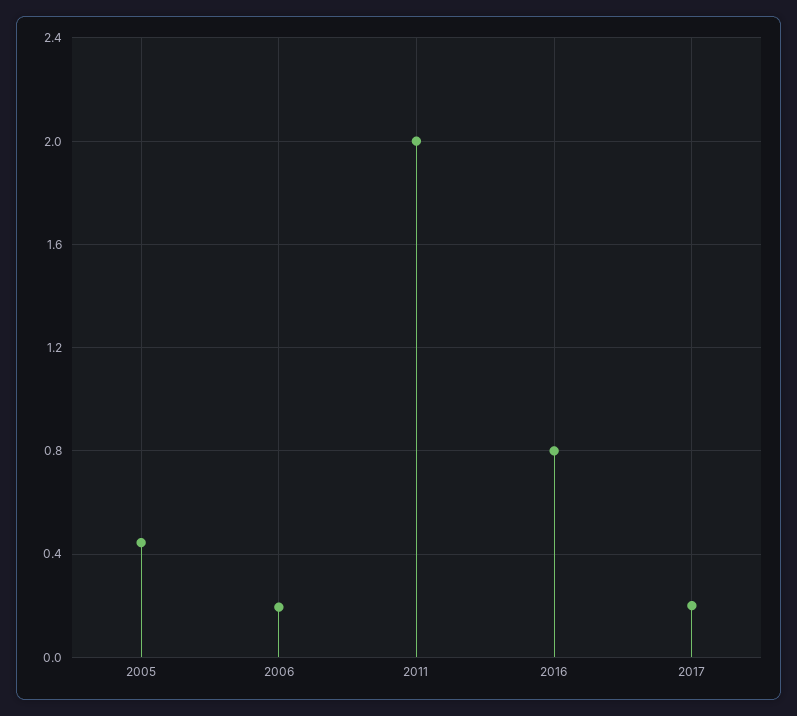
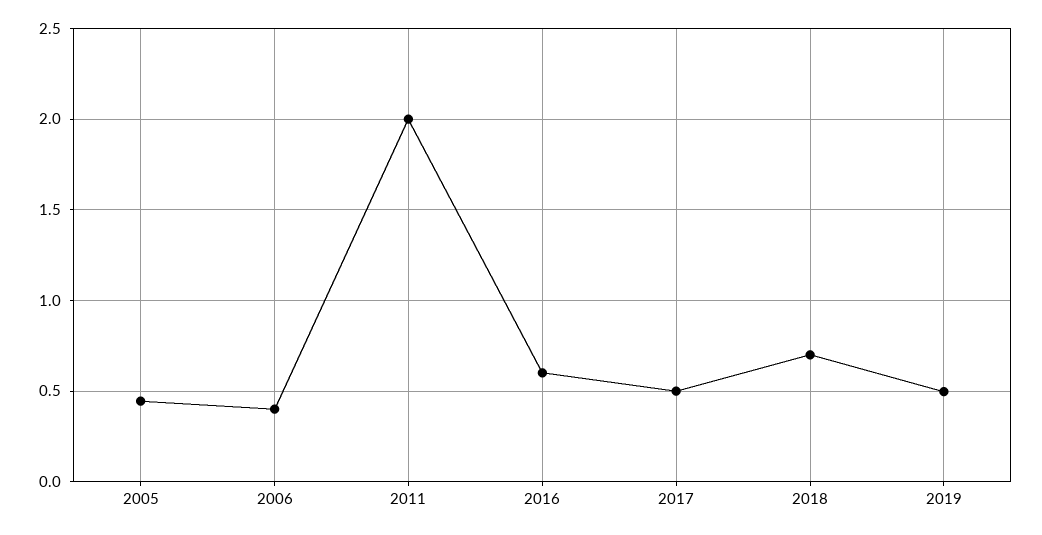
2006: 0.2 -> 0.4
2016: 0.8 -> 0.6
2017: 0.2 -> 0.5
2018: none -> 0.7
2019: none -> 0.5

